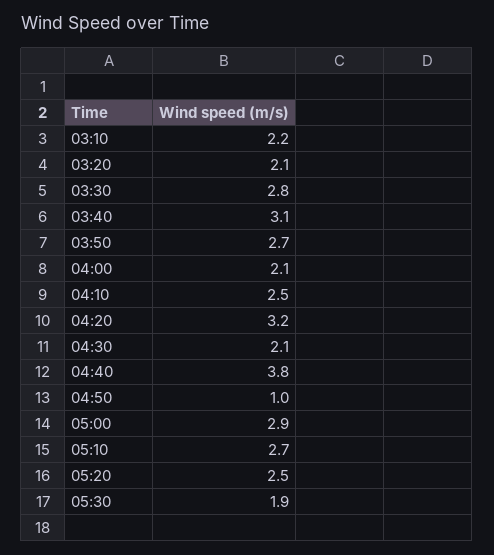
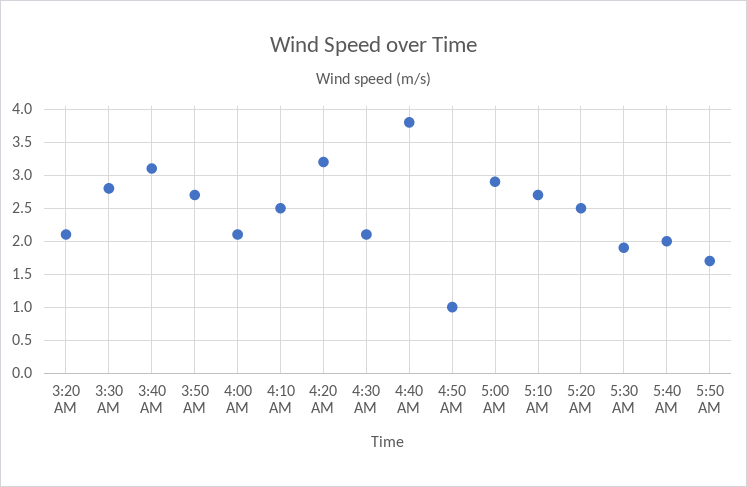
03:10: 2.2 -> none
5:40 AM: none -> 2
5:50 AM: none -> 1.7

